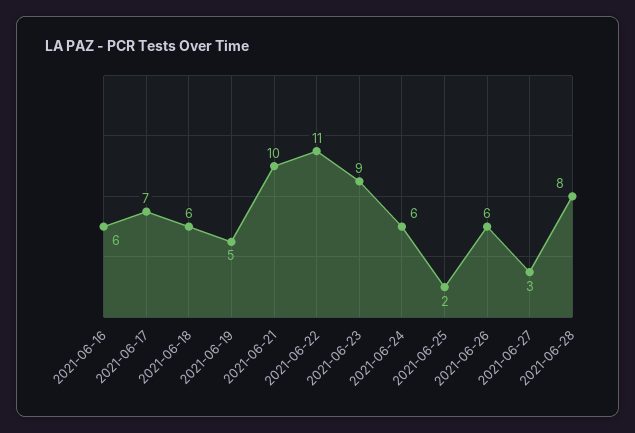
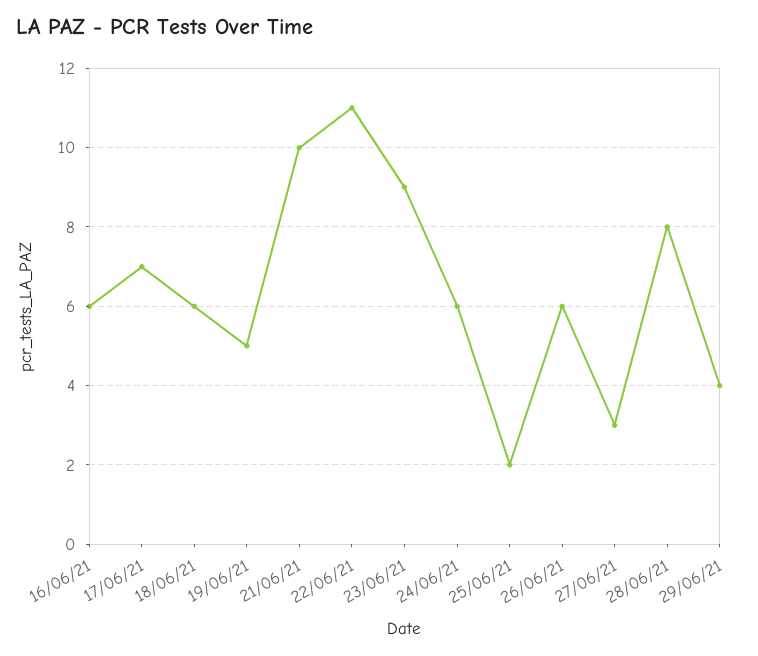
29/06/21: none -> 4

